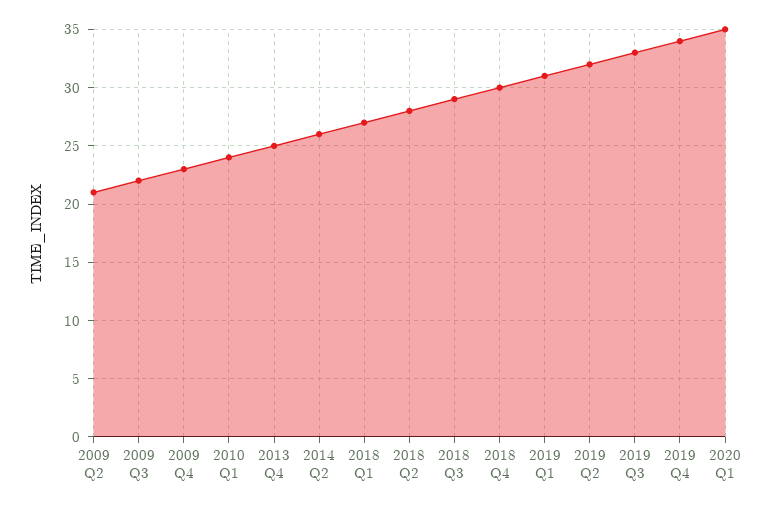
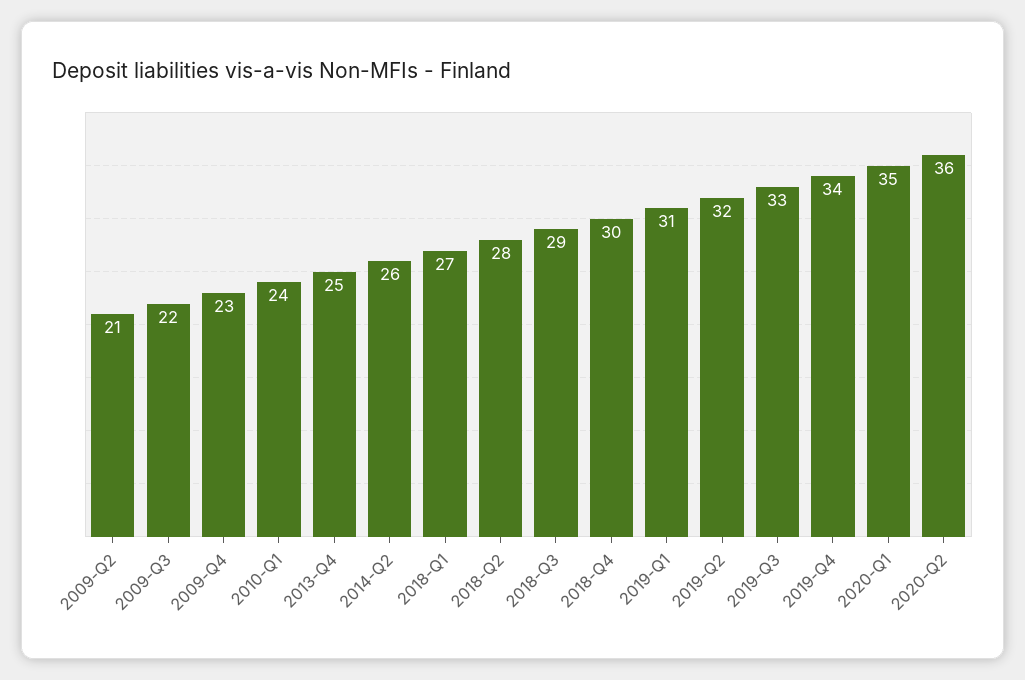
2020-Q2: none -> 36

